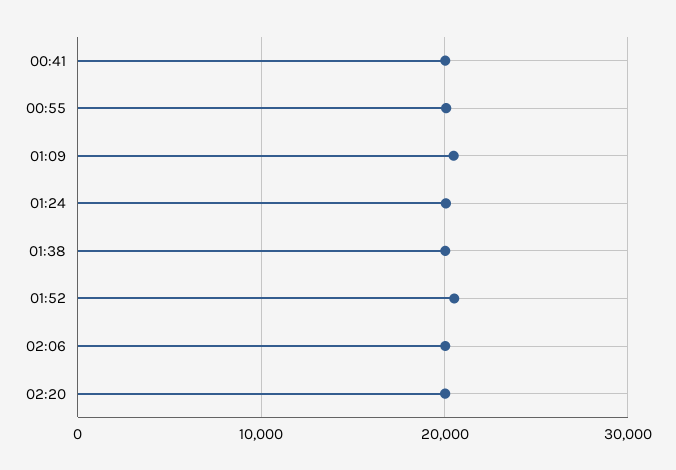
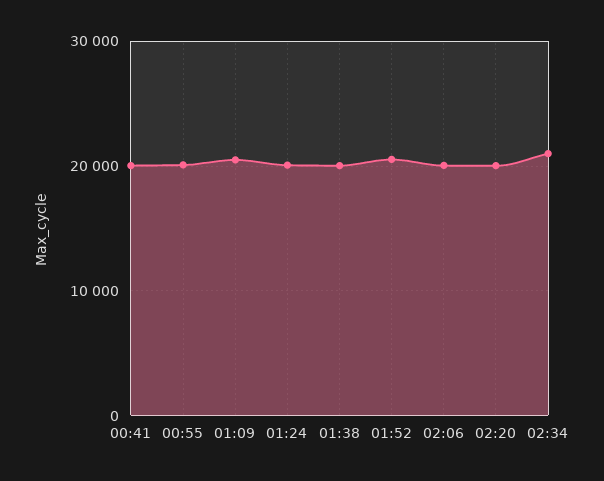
02:34: none -> 21000

